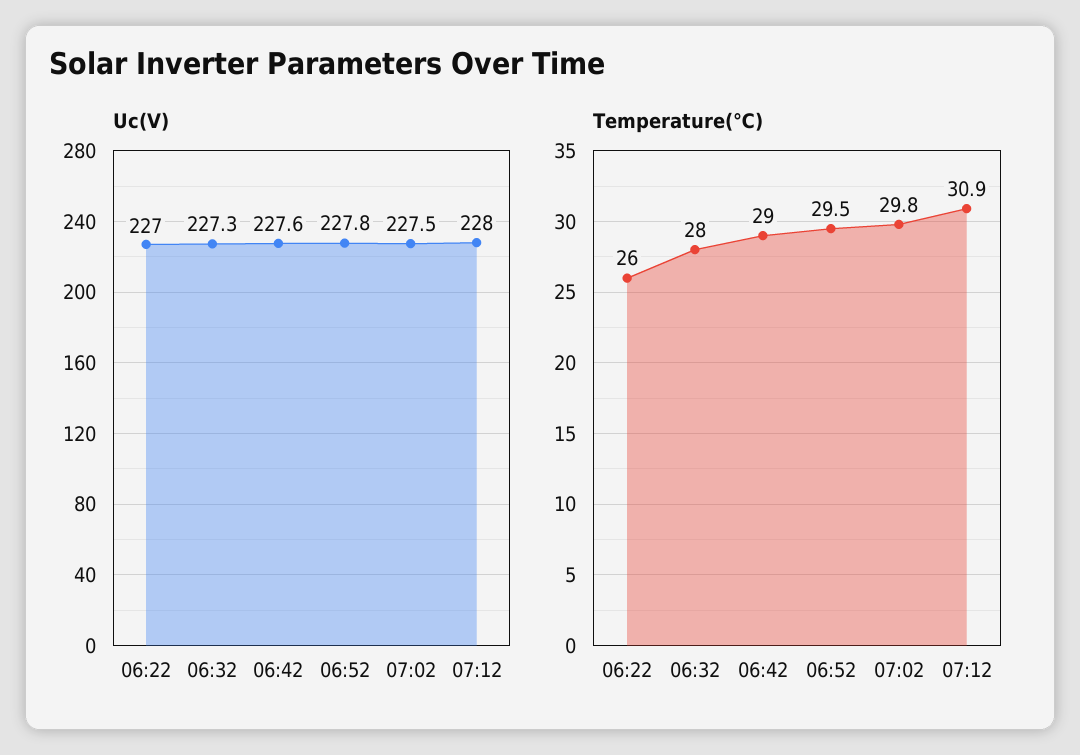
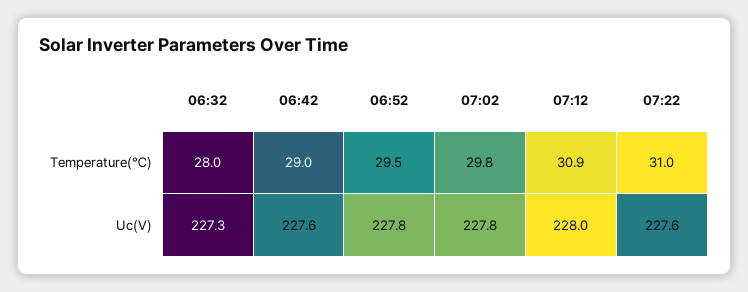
Uc(V), 06:22: 227 -> none
Uc(V), 07:02: 227.5 -> 227.8
Temperature(℃), 06:22: 26 -> none
Temperature(℃), 07:22: none -> 31
Uc(V), 07:22: none -> 227.6

